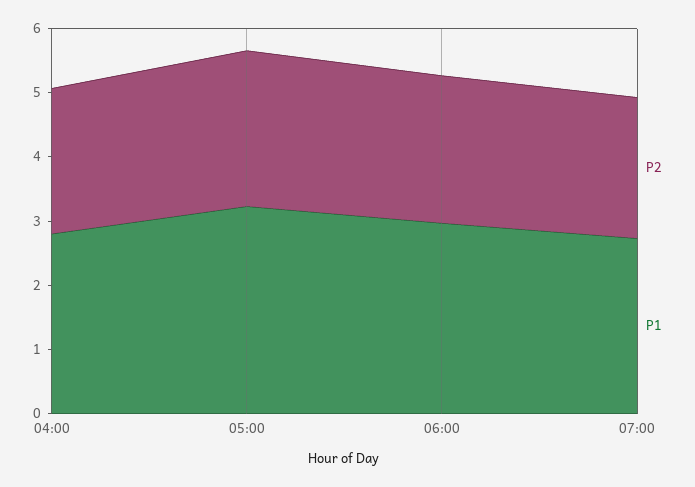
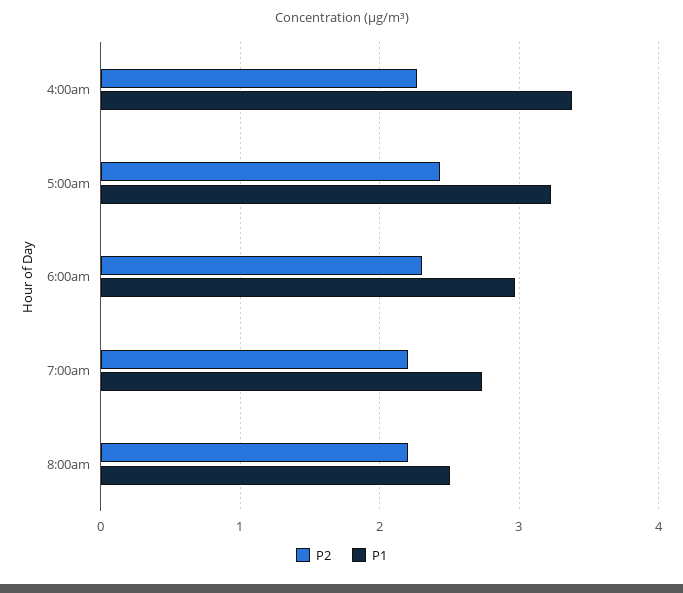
P1, 04:00: 2.8 -> 3.4
P2, 8:00am: none -> 2.2
P1, 8:00am: none -> 2.5

